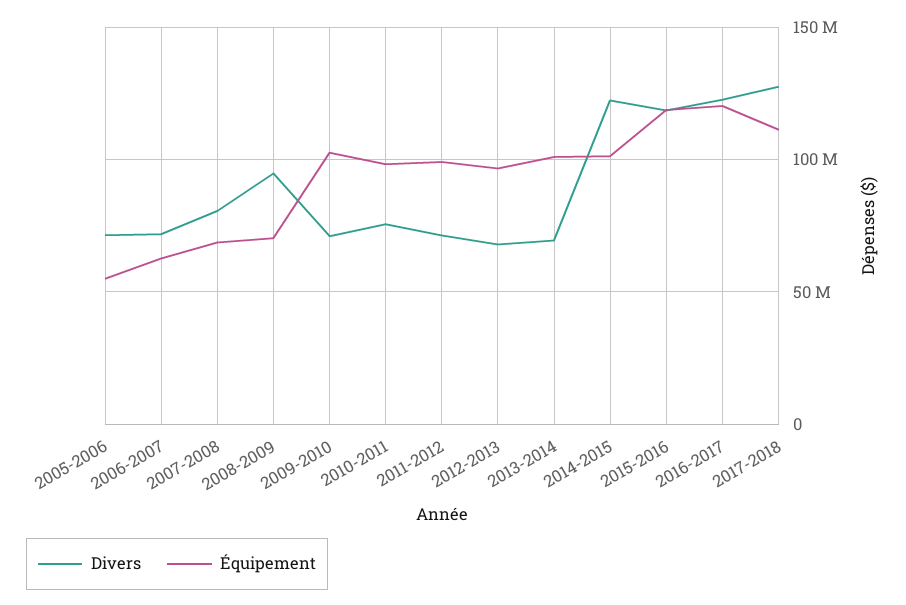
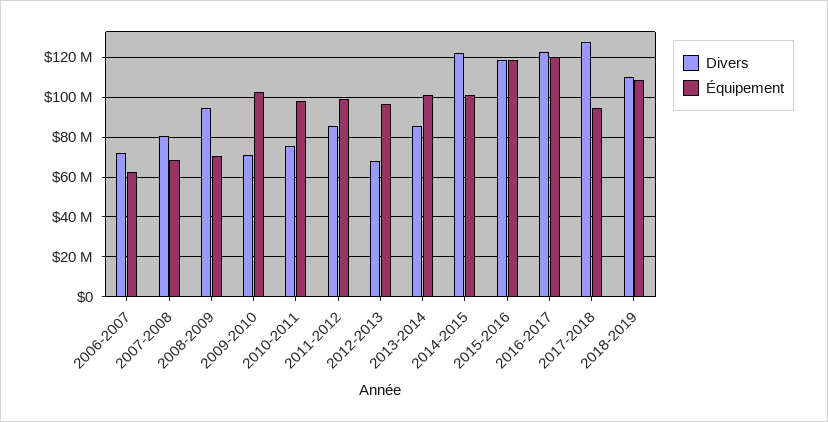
Divers, 2005-2006: 70000000 -> none
Équipement, 2005-2006: 55000000 -> none
Divers, 2011-2012: 70000000 -> 85000000
Divers, 2013-2014: 70000000 -> 85000000
Équipement, 2017-2018: 110000000 -> 95000000
Divers, 2018-2019: none -> 110000000
Équipement, 2018-2019: none -> 110000000

